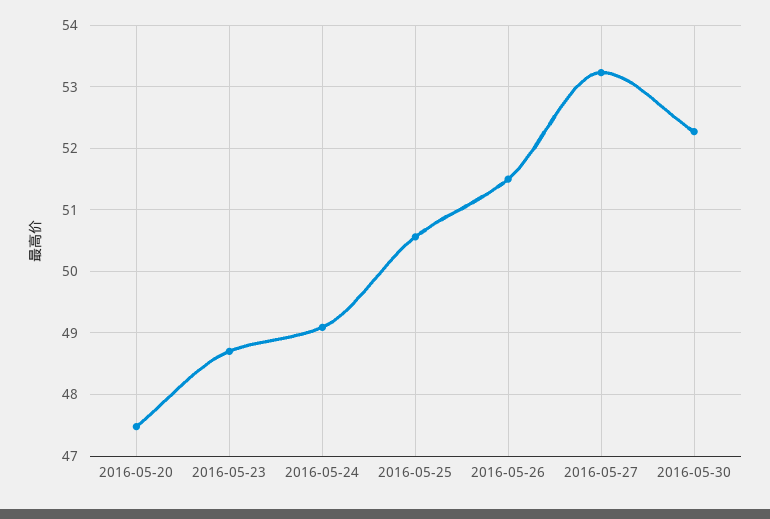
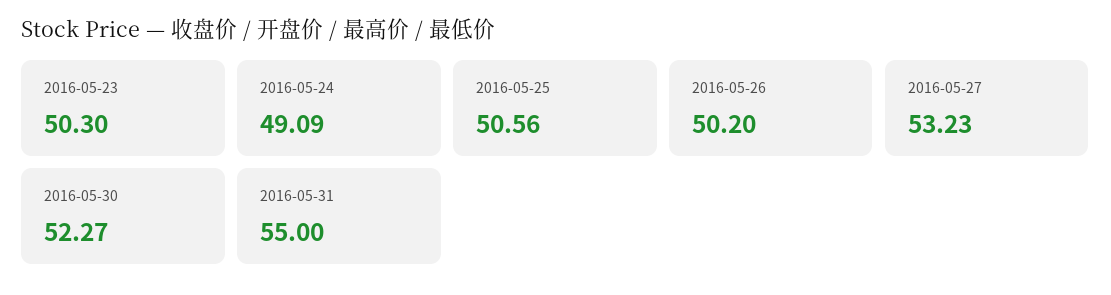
2016-05-20: 47.5 -> none
2016-05-23: 48.7 -> 50.3
2016-05-26: 51.5 -> 50.2
2016-05-31: none -> 55

